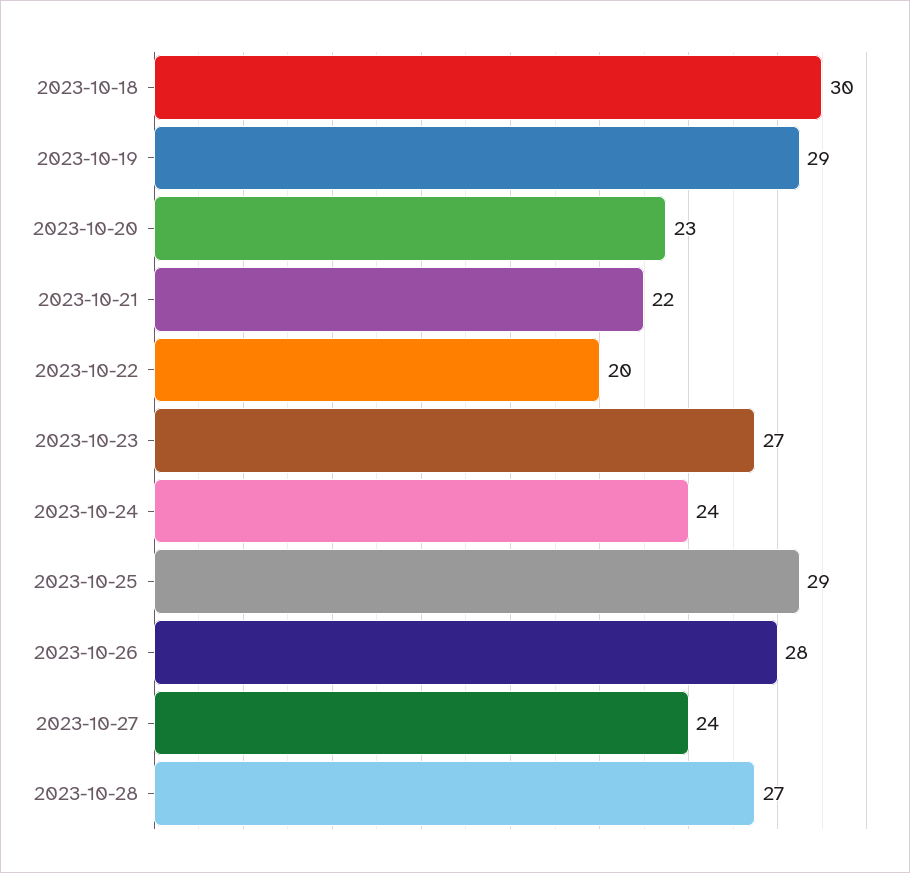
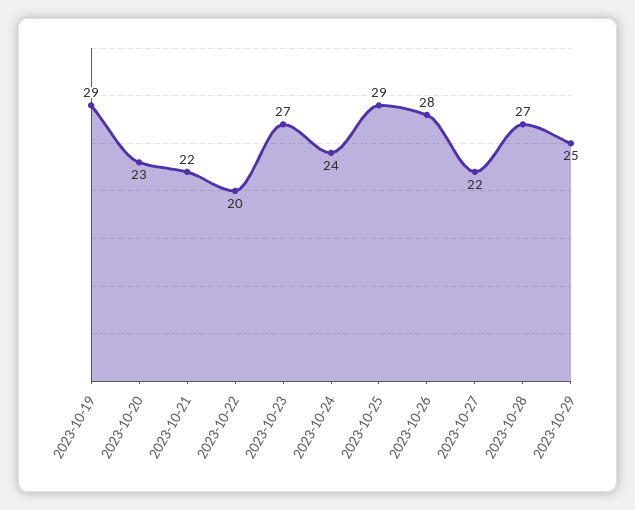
2023-10-18: 30 -> none
2023-10-27: 24 -> 22
2023-10-29: none -> 25

